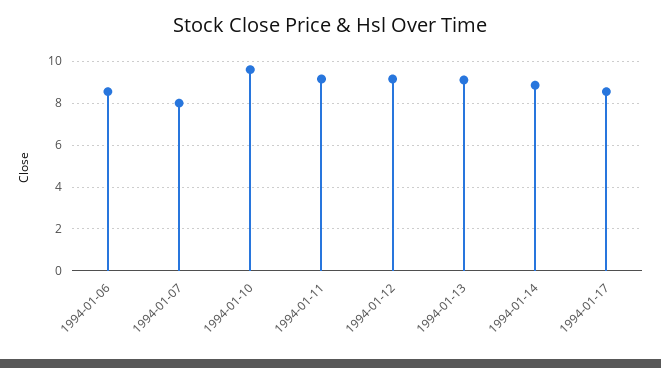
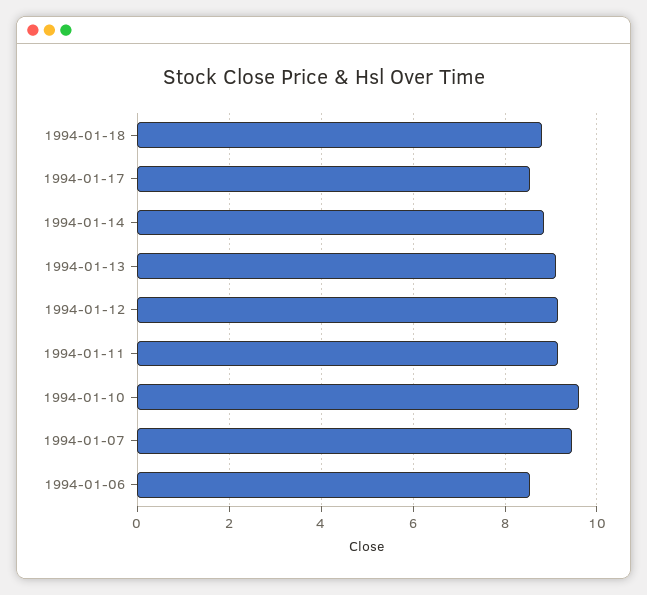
1994-01-07: 8 -> 9.4
1994-01-18: none -> 8.8

